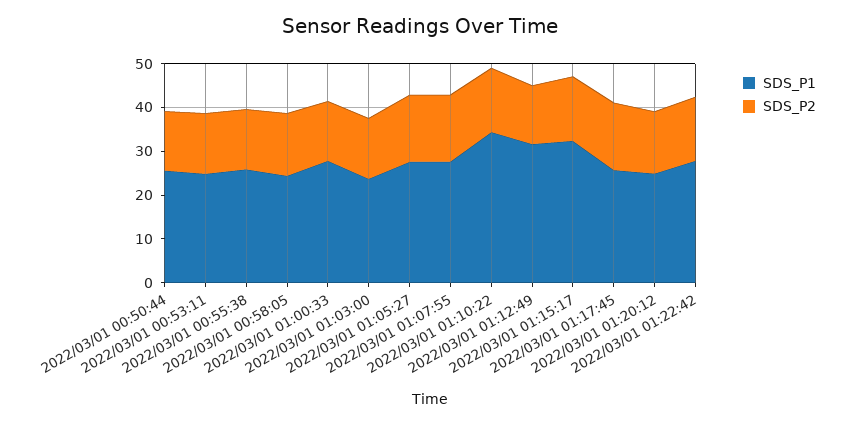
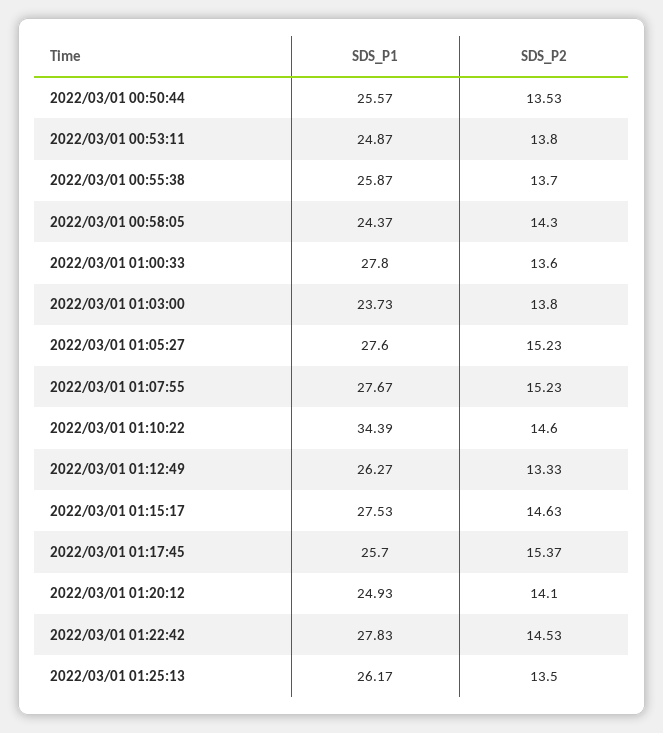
SDS_P1, 2022/03/01 01:12:49: 32 -> 26.27
SDS_P1, 2022/03/01 01:15:17: 32 -> 27.53
SDS_P1, 2022/03/01 01:25:13: none -> 26.17
SDS_P2, 2022/03/01 01:25:13: none -> 13.5

